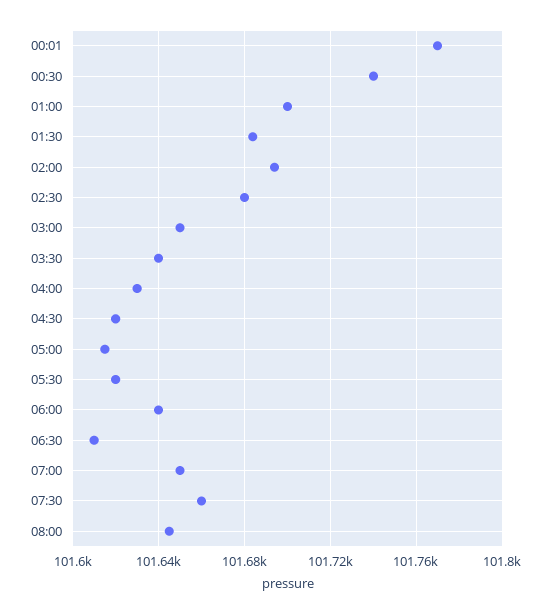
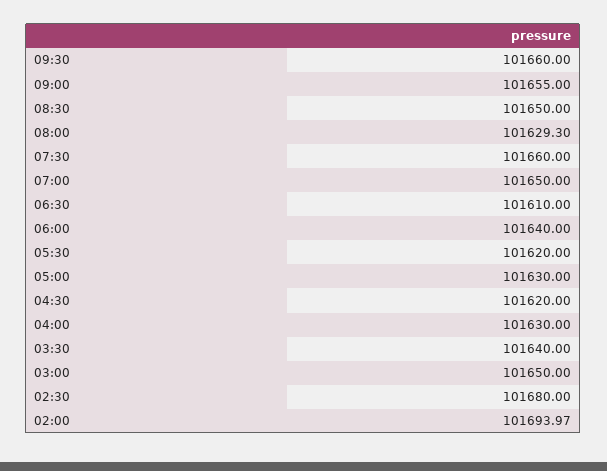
00:01: 101770 -> none
00:30: 101740 -> none
01:00: 101700 -> none
01:30: 101685 -> none
05:00: 101615 -> 101630
08:00: 101645 -> 101629.3
09:30: none -> 101660
09:00: none -> 101655
08:30: none -> 101650

